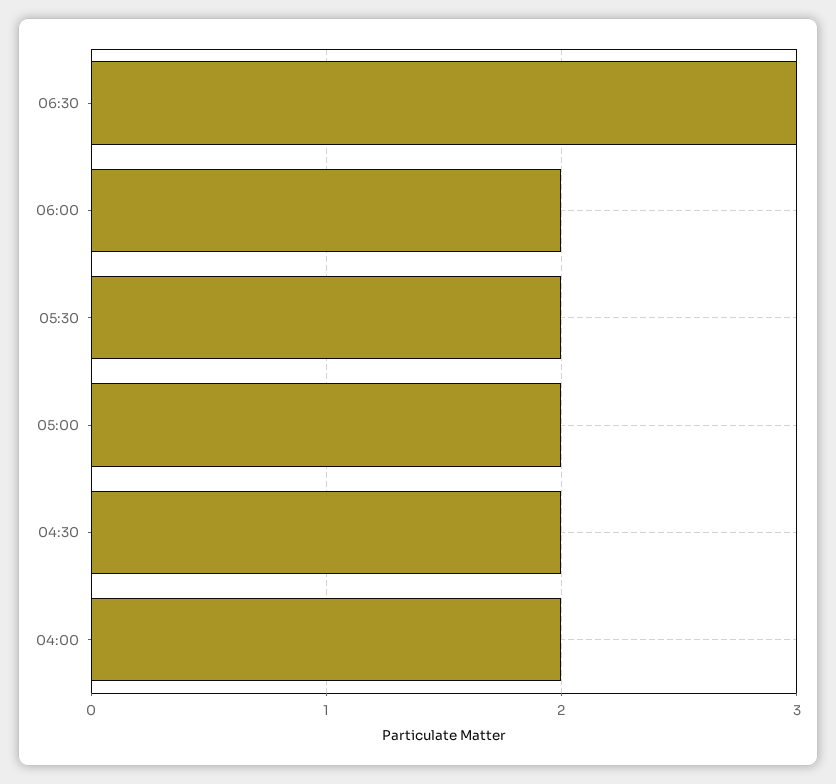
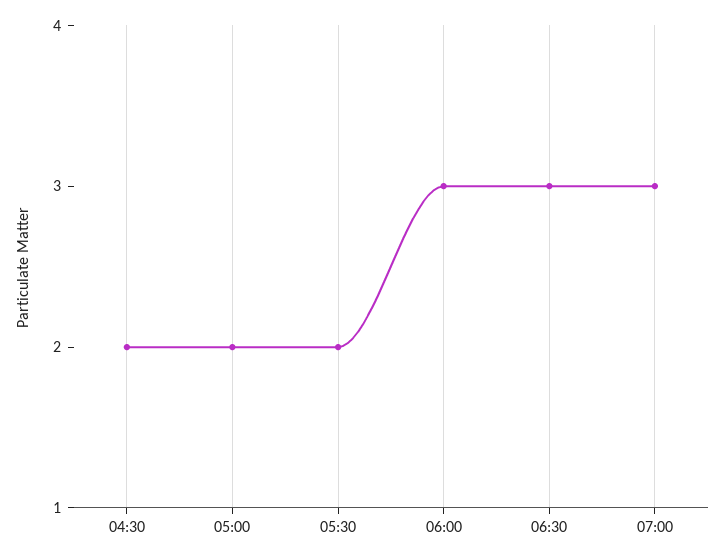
06:00: 2 -> 3
04:00: 2 -> none
07:00: none -> 3

